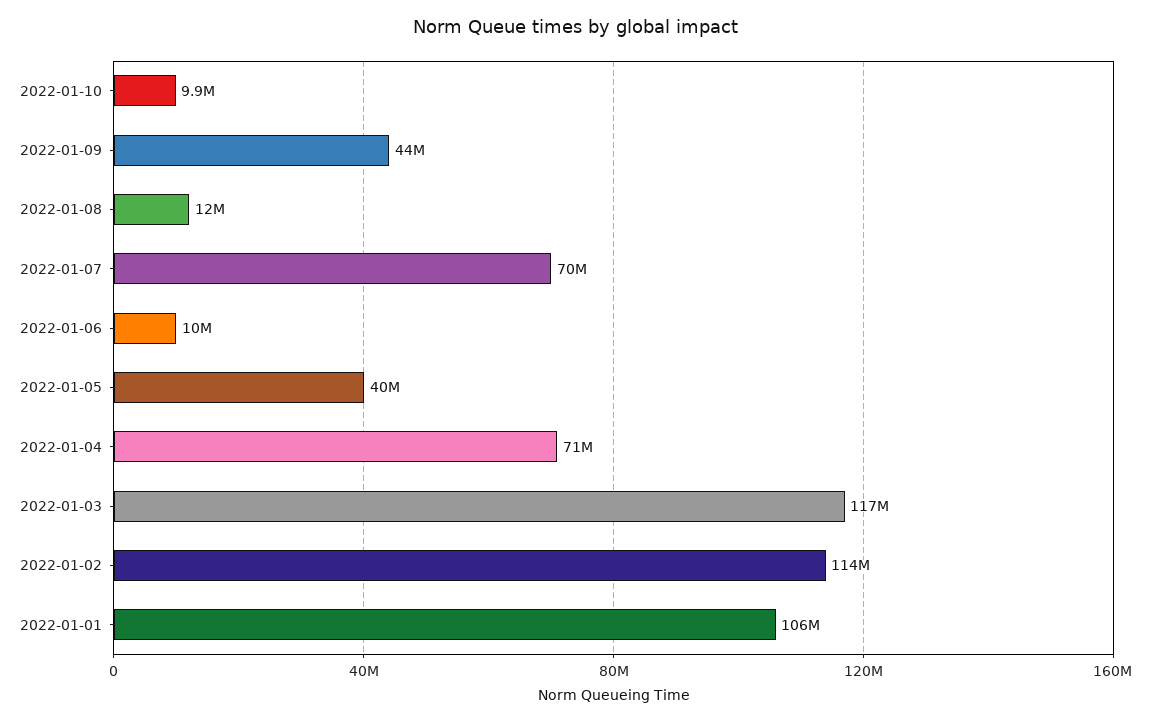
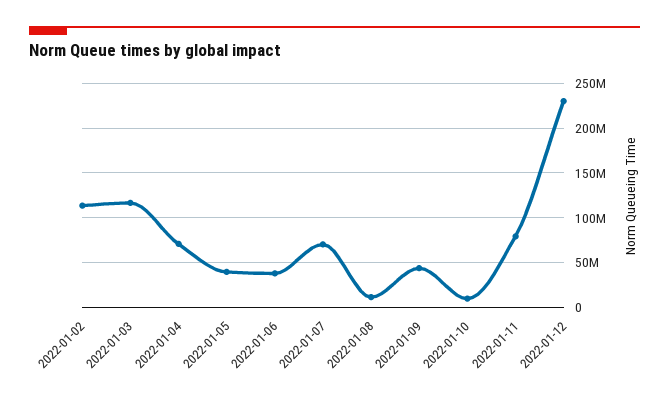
2022-01-06: 10000000 -> 40000000
2022-01-01: 106000000 -> none
2022-01-11: none -> 80000000
2022-01-12: none -> 230000000

